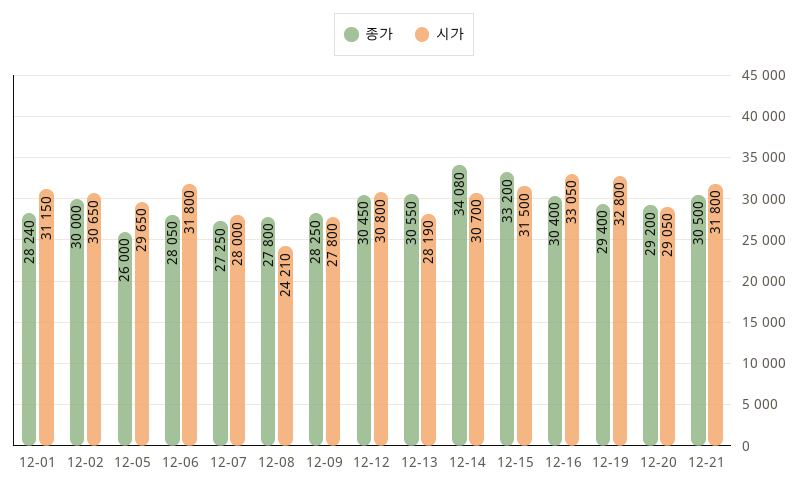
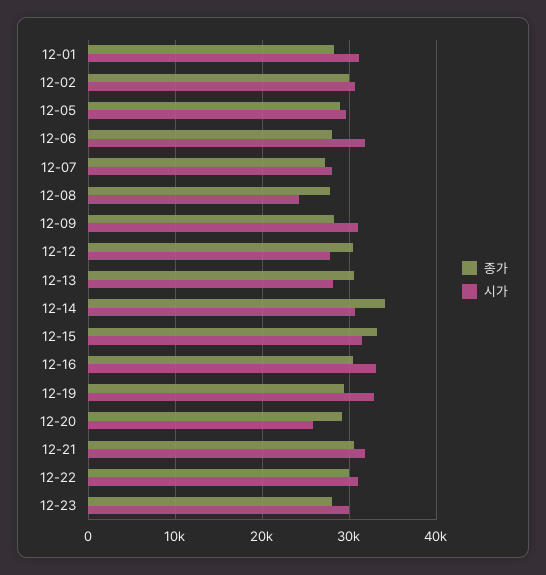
종가, 12-05: 26000 -> 29000
시가, 12-09: 27800 -> 31000
시가, 12-12: 30800 -> 28000
시가, 12-20: 29050 -> 26000
종가, 12-22: none -> 30000
시가, 12-22: none -> 31000
종가, 12-23: none -> 28000
시가, 12-23: none -> 30000

